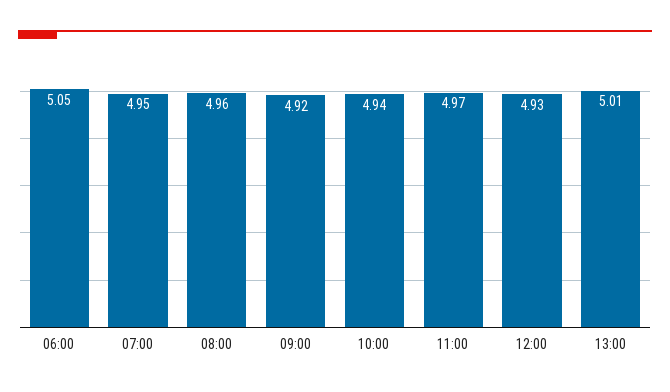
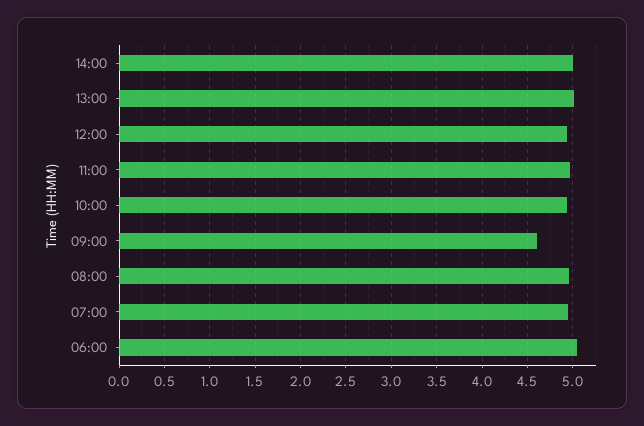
09:00: 4.92 -> 4.6
14:00: none -> 5

